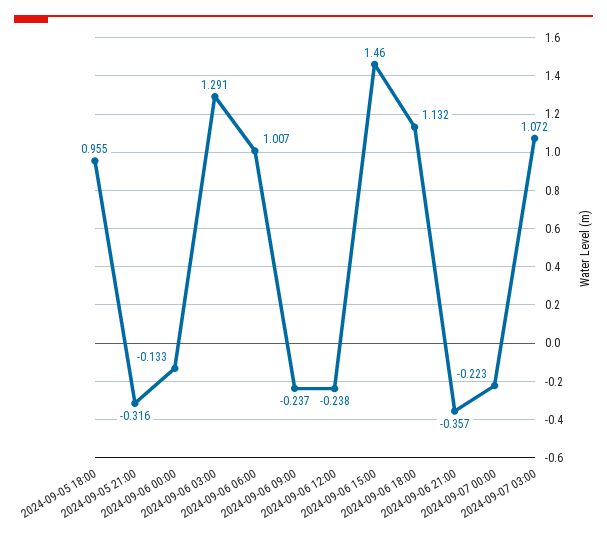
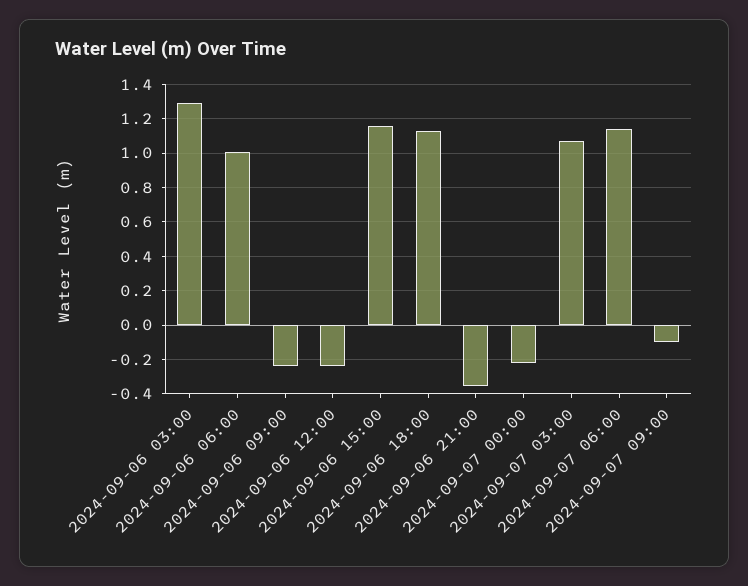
2024-09-05 18:00: 0.955 -> none
2024-09-05 21:00: -0.316 -> none
2024-09-06 00:00: -0.133 -> none
2024-09-06 15:00: 1.46 -> 1.15
2024-09-07 06:00: none -> 1.15
2024-09-07 09:00: none -> -0.1

